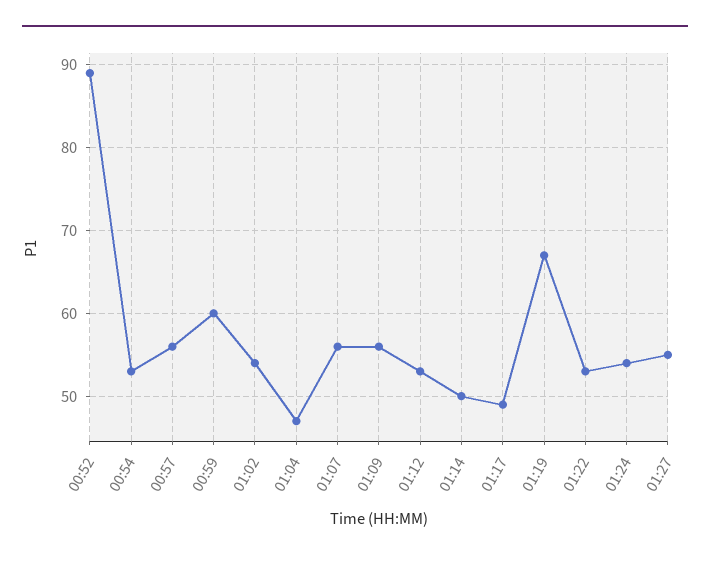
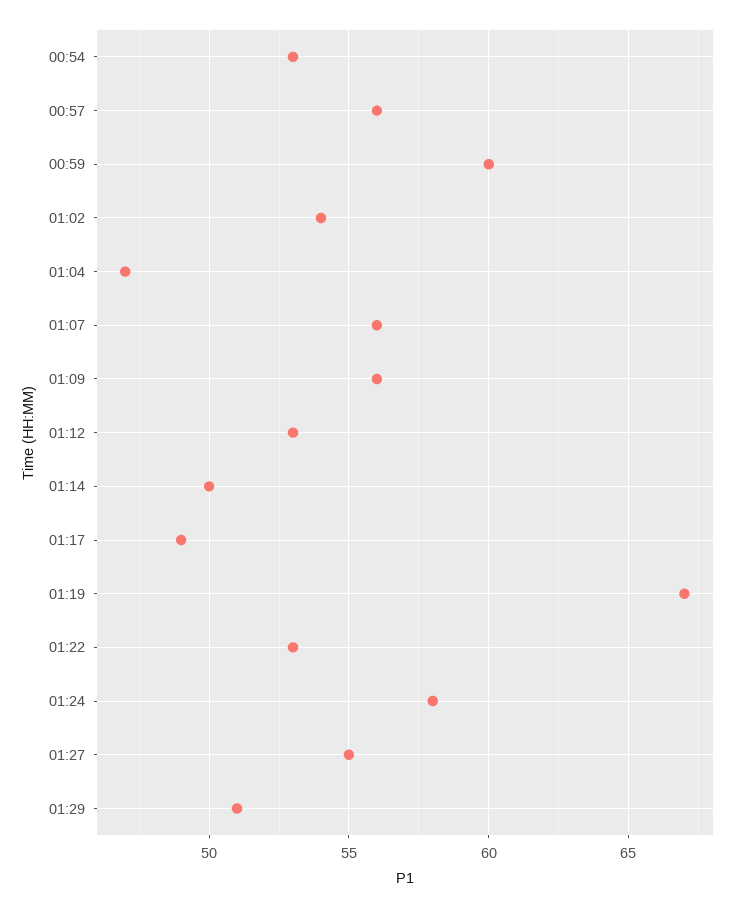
00:52: 89 -> none
01:24: 54 -> 58
01:29: none -> 51

